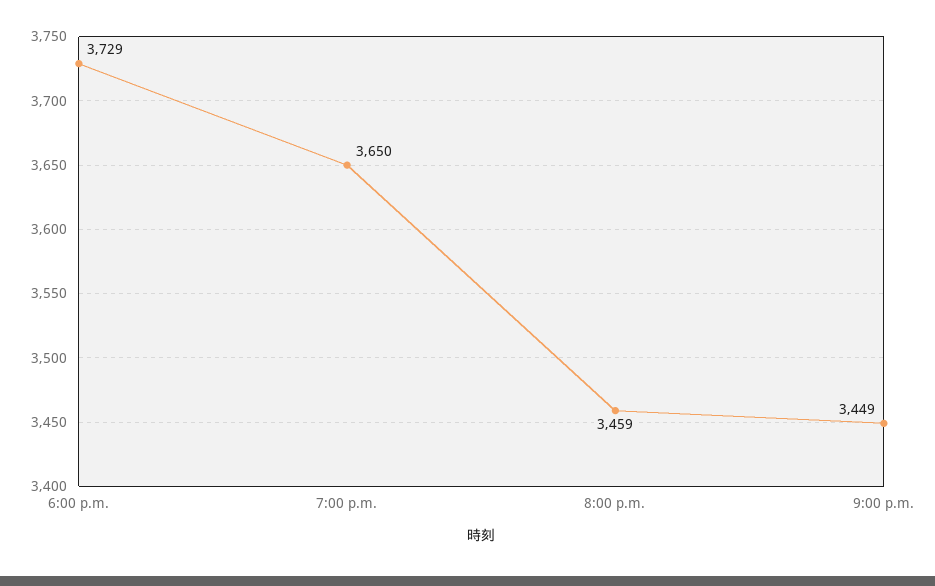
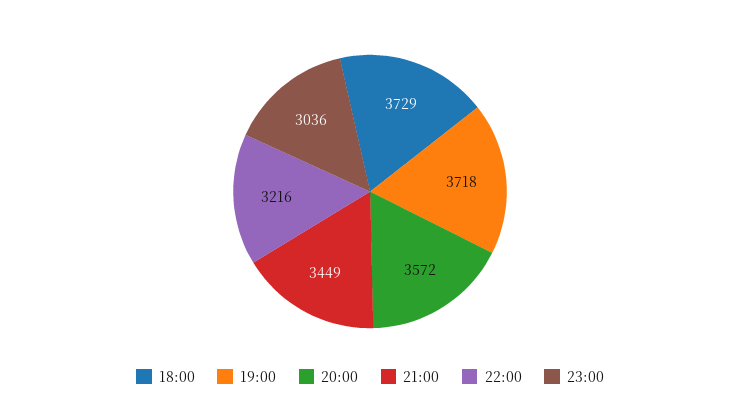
7:00 p.m.: 3650 -> 3718
8:00 p.m.: 3459 -> 3572
22:00: none -> 3216
23:00: none -> 3036

